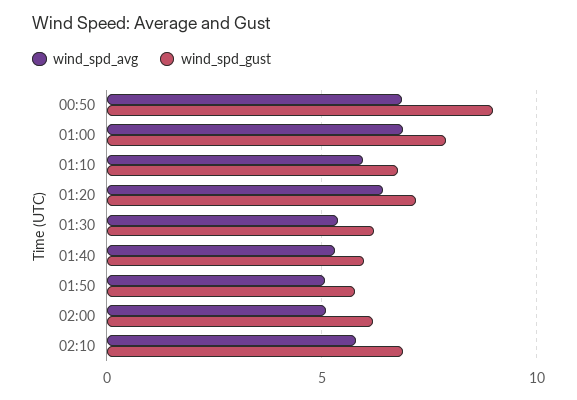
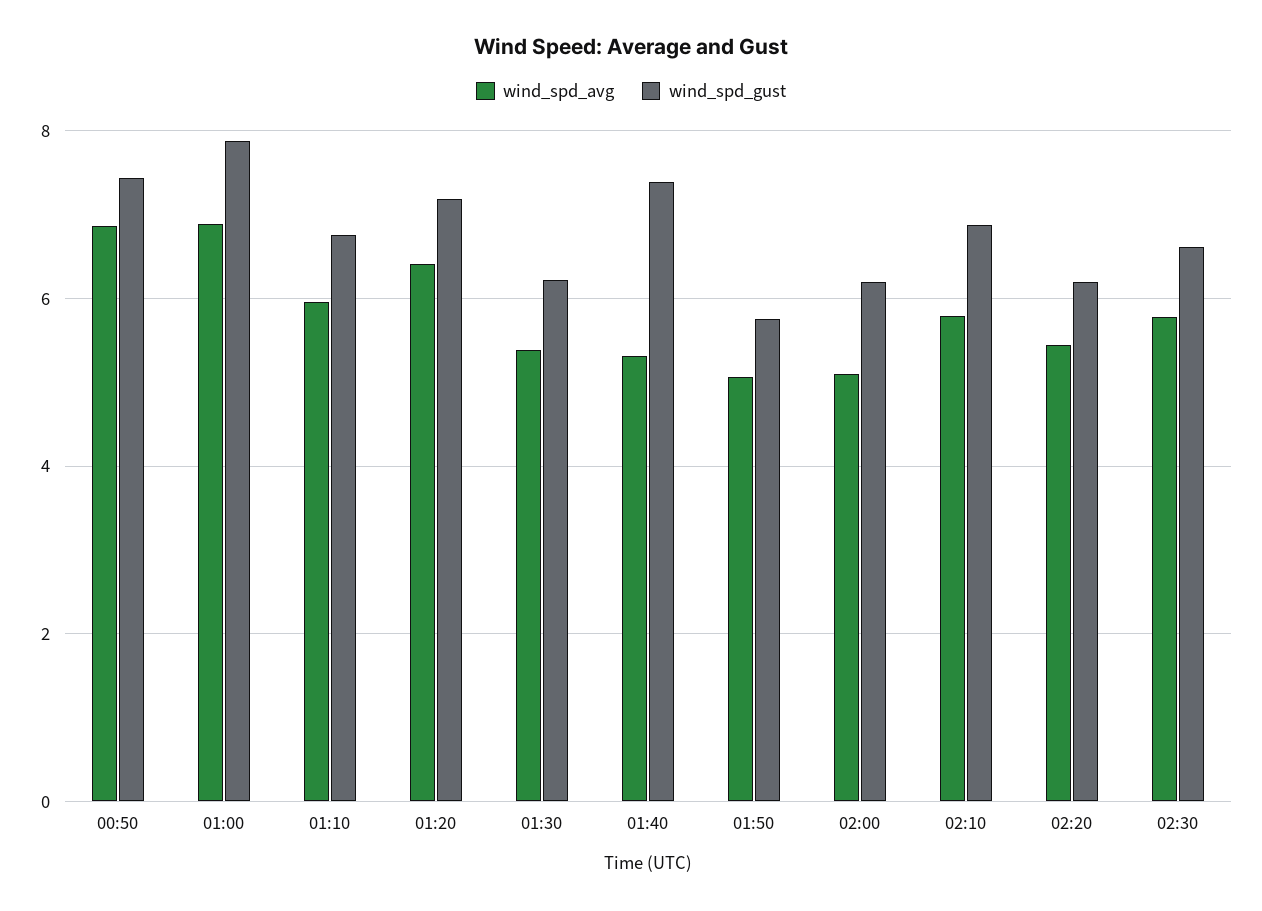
wind_spd_gust, 00:50: 9 -> 7.4
wind_spd_gust, 01:40: 6 -> 7.4
wind_spd_avg, 02:20: none -> 5.4
wind_spd_gust, 02:20: none -> 6.2
wind_spd_avg, 02:30: none -> 5.8
wind_spd_gust, 02:30: none -> 6.6

